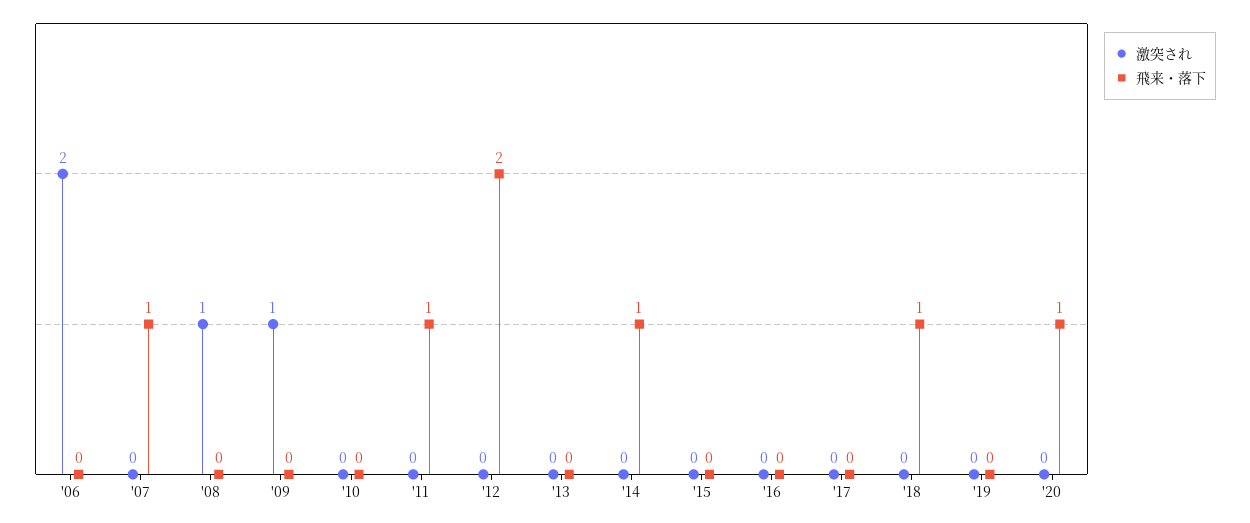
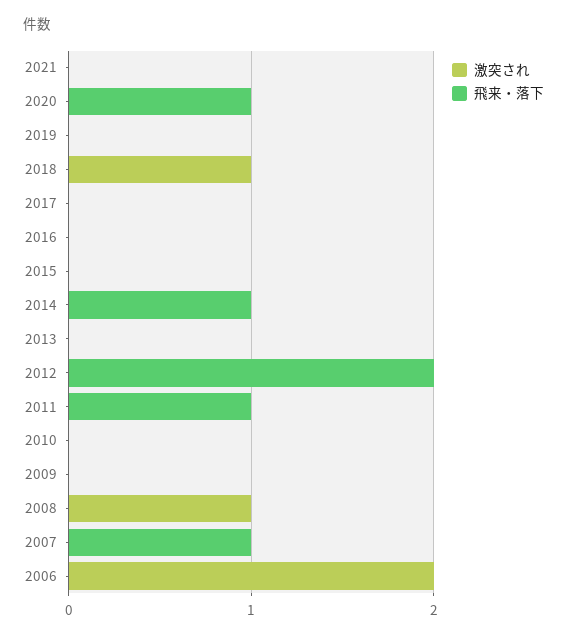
激突され, '09: 1 -> 0
激突され, '18: 0 -> 1
飛来・落下, '18: 1 -> 0
激突され, 2021: none -> 0
飛来・落下, 2021: none -> 0

